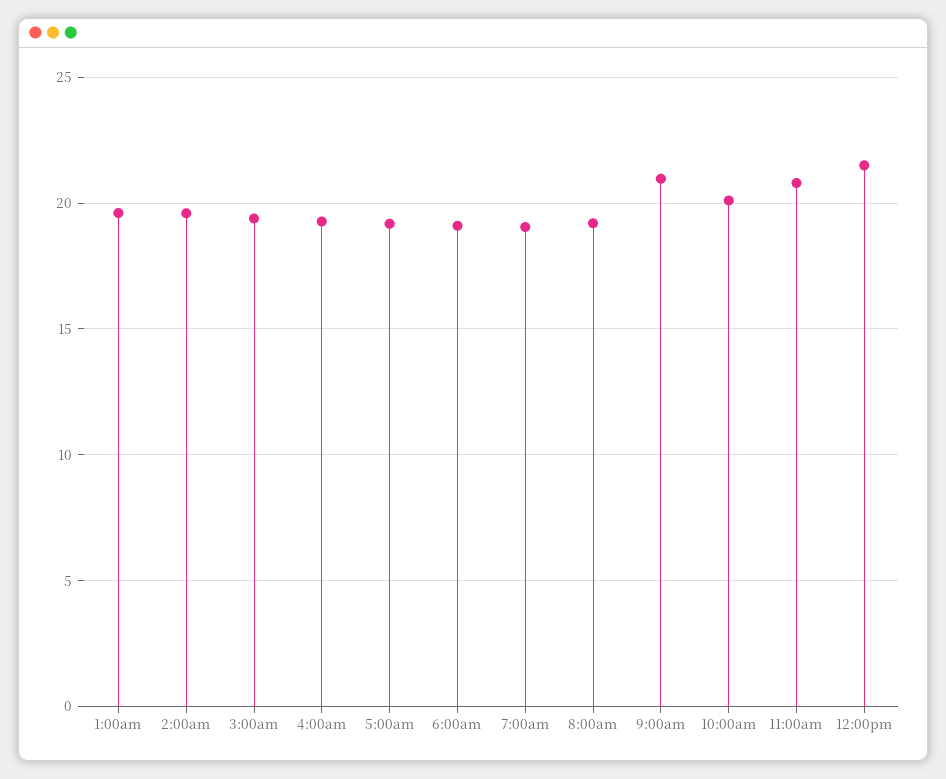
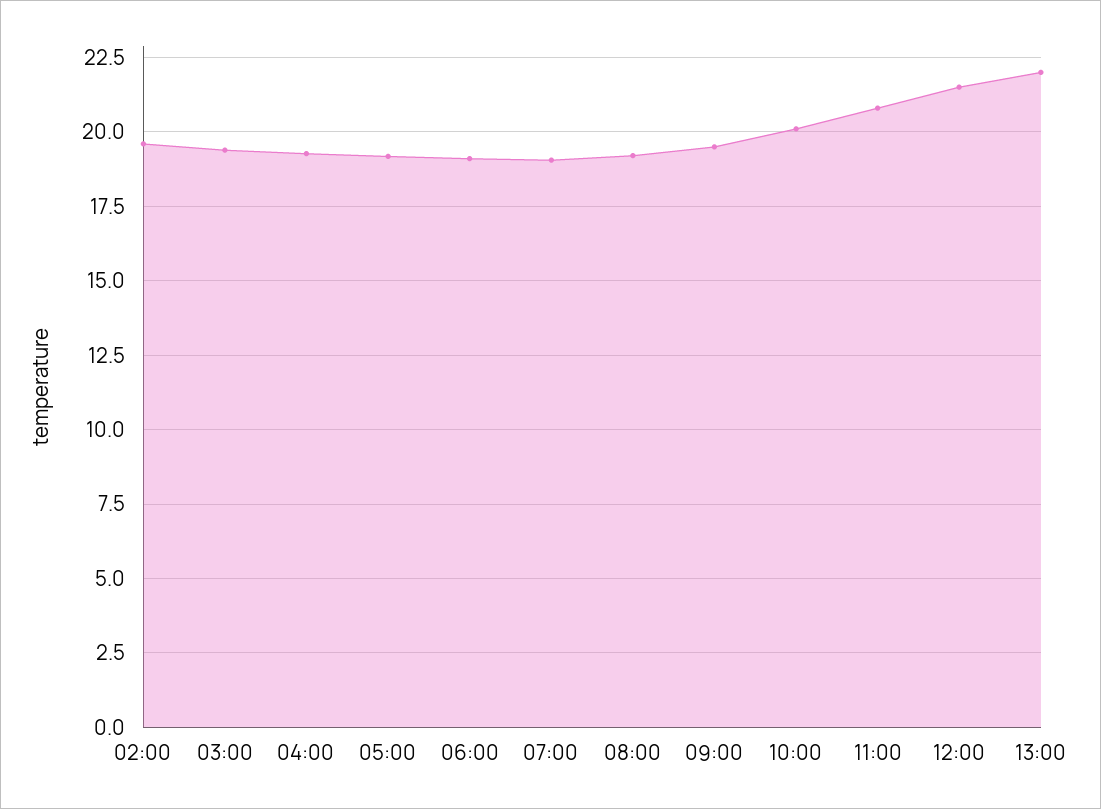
1:00am: 19.5 -> none
9:00am: 21 -> 19.5
13:00: none -> 22

